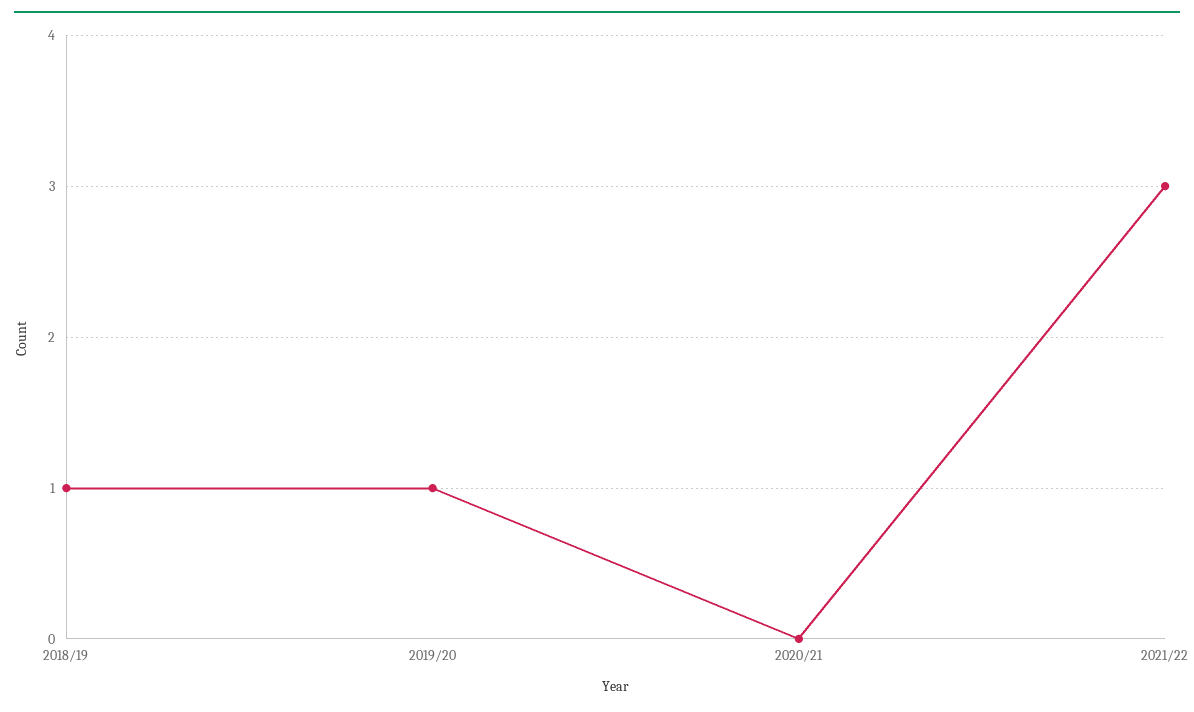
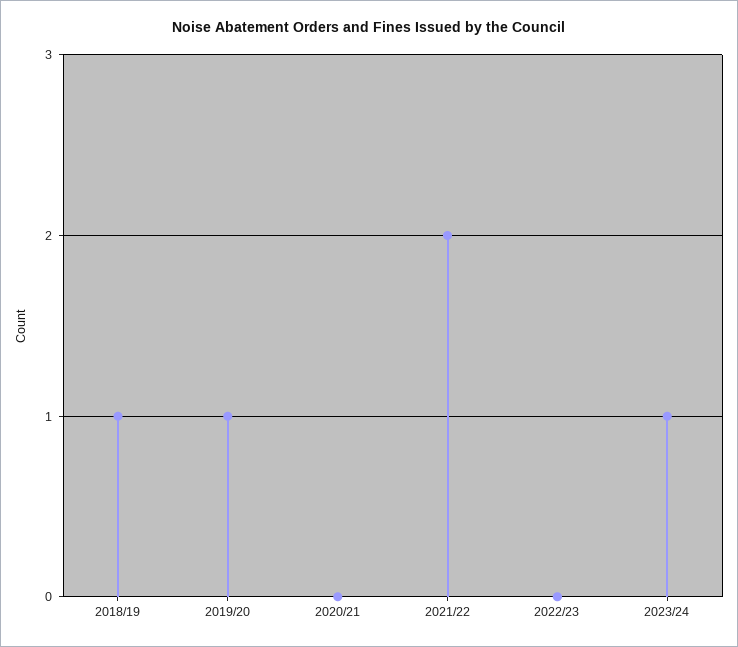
2021/22: 3 -> 2
2022/23: none -> 0
2023/24: none -> 1

